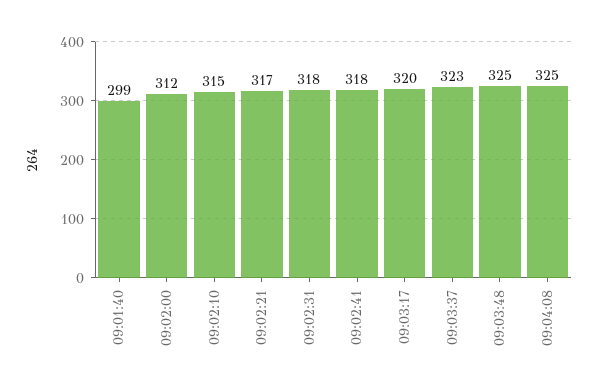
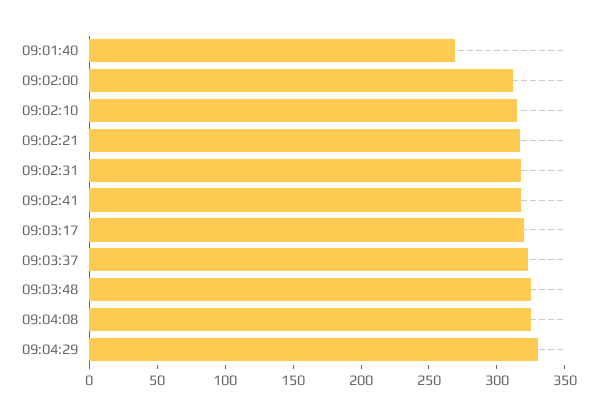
09:01:40: 299 -> 270
09:04:29: none -> 330

